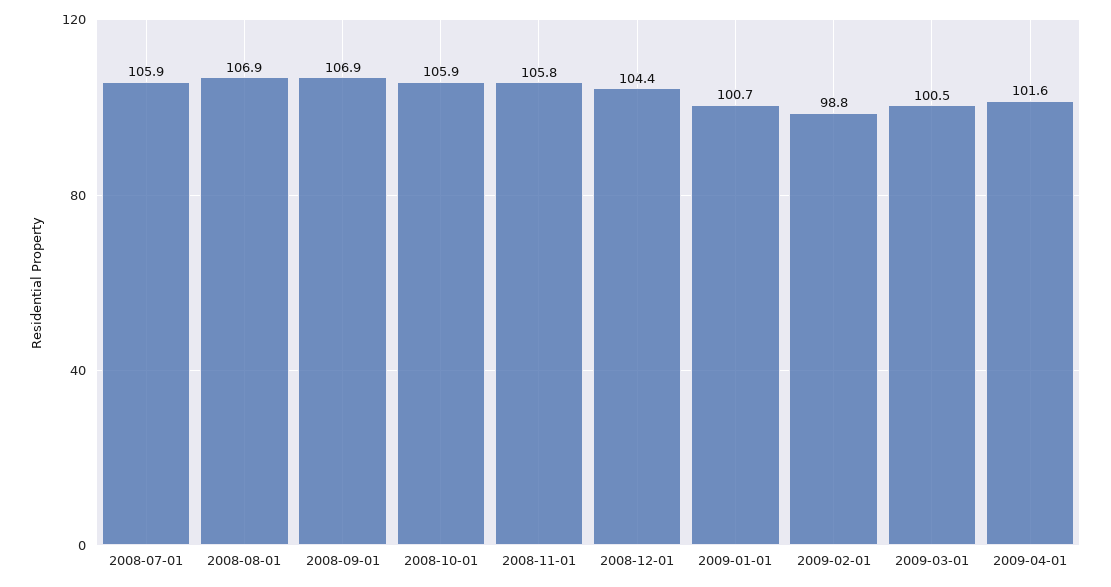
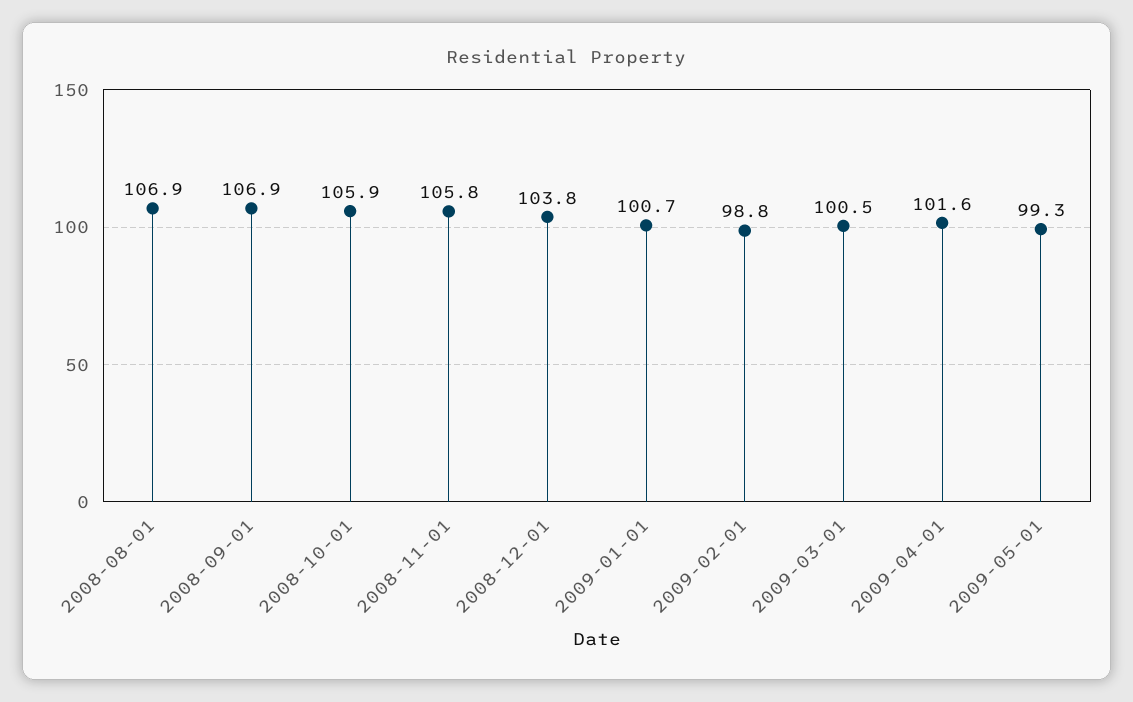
2008-07-01: 105.9 -> none
2008-12-01: 104.4 -> 103.8
2009-05-01: none -> 99.3

